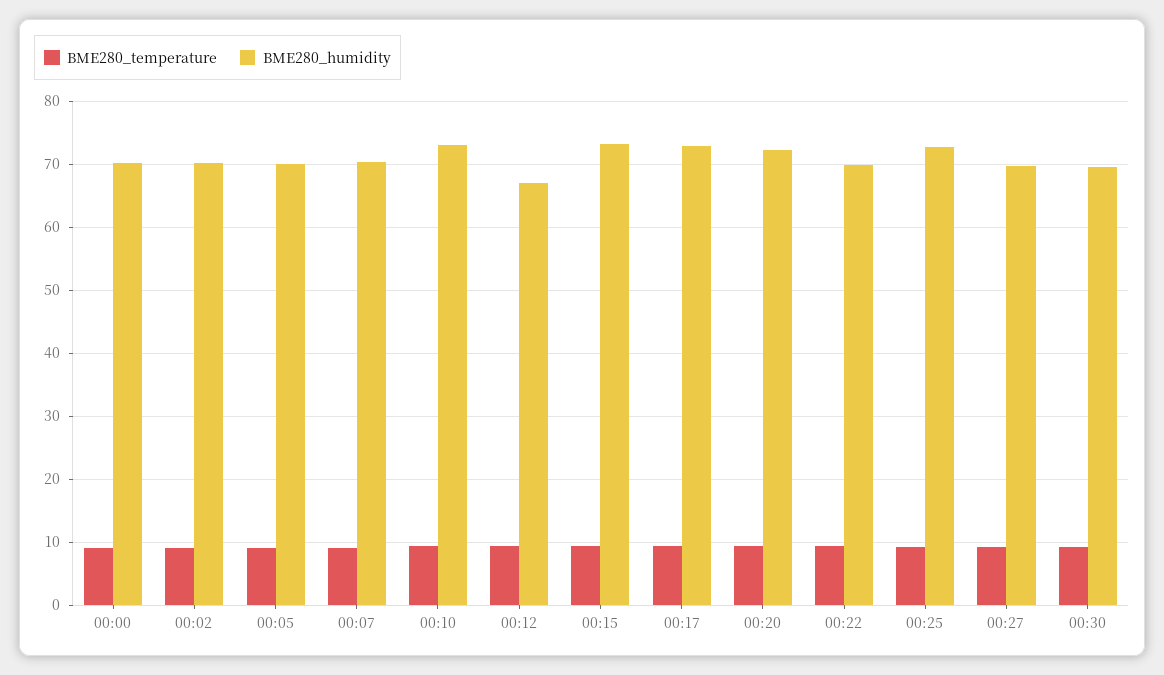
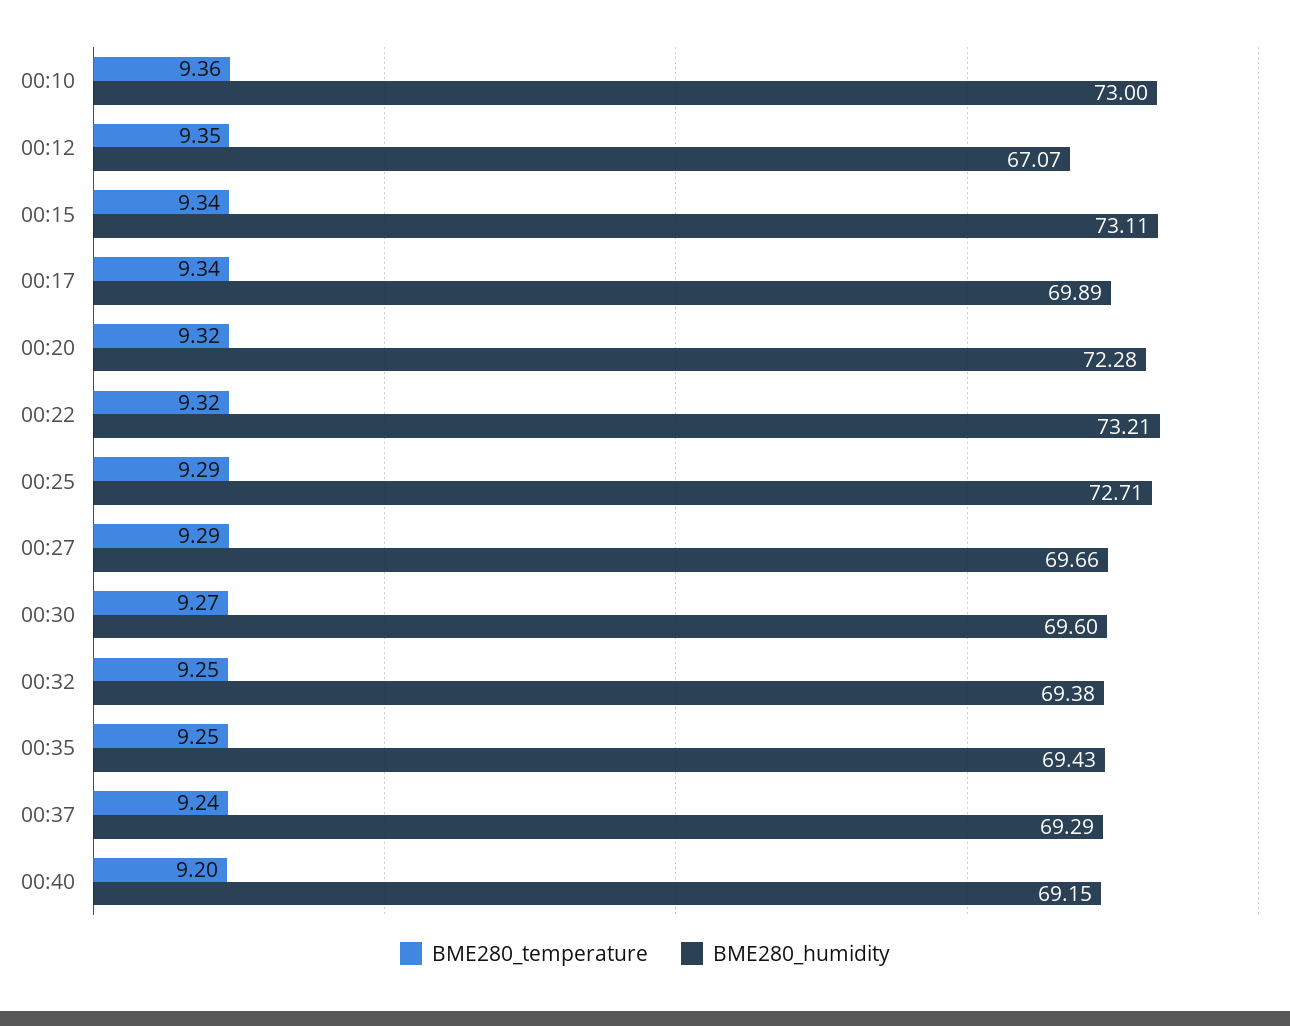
BME280_temperature, 00:00: 9 -> none
BME280_humidity, 00:00: 70 -> none
BME280_temperature, 00:02: 9 -> none
BME280_humidity, 00:02: 70 -> none
BME280_temperature, 00:05: 9 -> none
BME280_humidity, 00:05: 70 -> none
BME280_temperature, 00:07: 9 -> none
BME280_humidity, 00:07: 70 -> none
BME280_humidity, 00:17: 73 -> 69.89
BME280_humidity, 00:22: 70 -> 73.21
BME280_temperature, 00:32: none -> 9.25
BME280_humidity, 00:32: none -> 69.38
BME280_temperature, 00:35: none -> 9.25
BME280_humidity, 00:35: none -> 69.43
BME280_temperature, 00:37: none -> 9.24
BME280_humidity, 00:37: none -> 69.29
BME280_temperature, 00:40: none -> 9.2
BME280_humidity, 00:40: none -> 69.15

